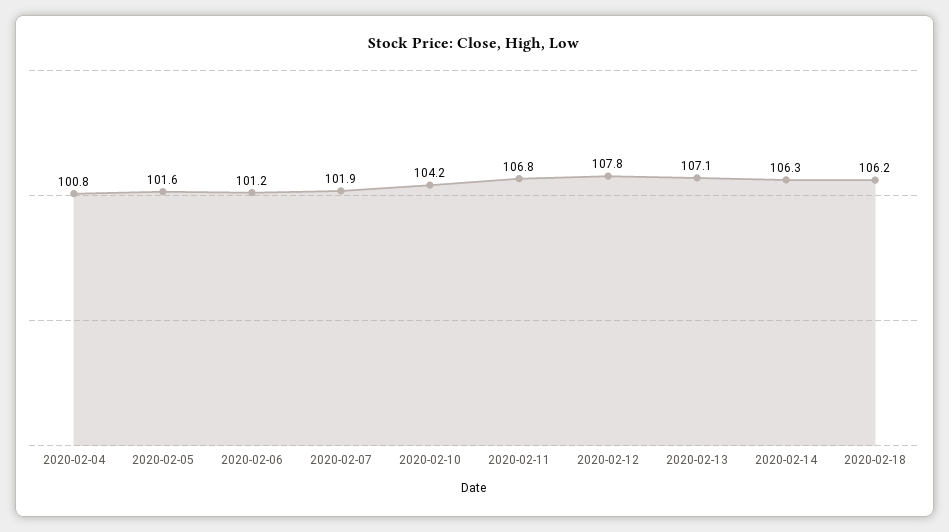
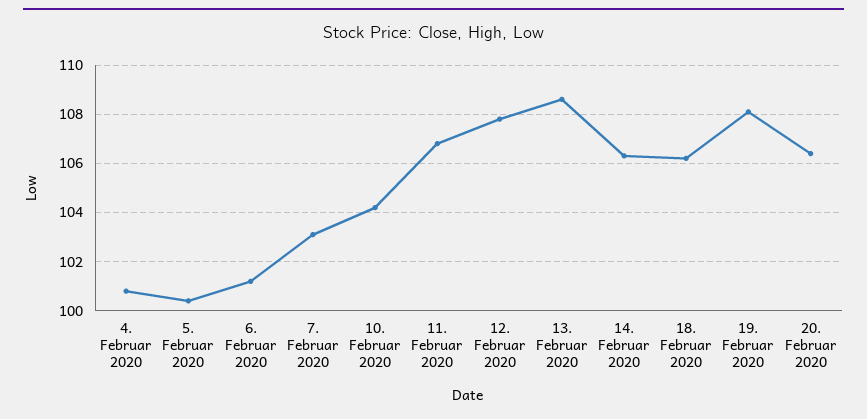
2020-02-05: 101.6 -> 100.5
2020-02-07: 101.9 -> 103
2020-02-13: 107.1 -> 108.5
19. Februar 2020: none -> 108
20. Februar 2020: none -> 106.5

